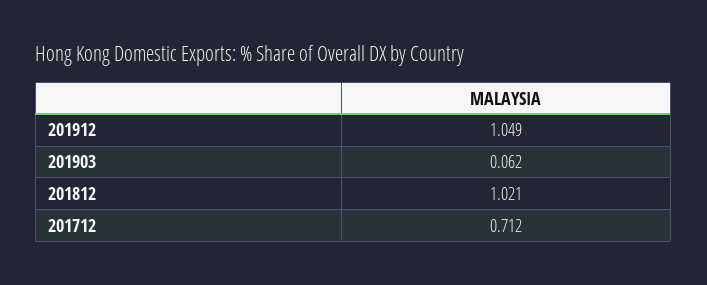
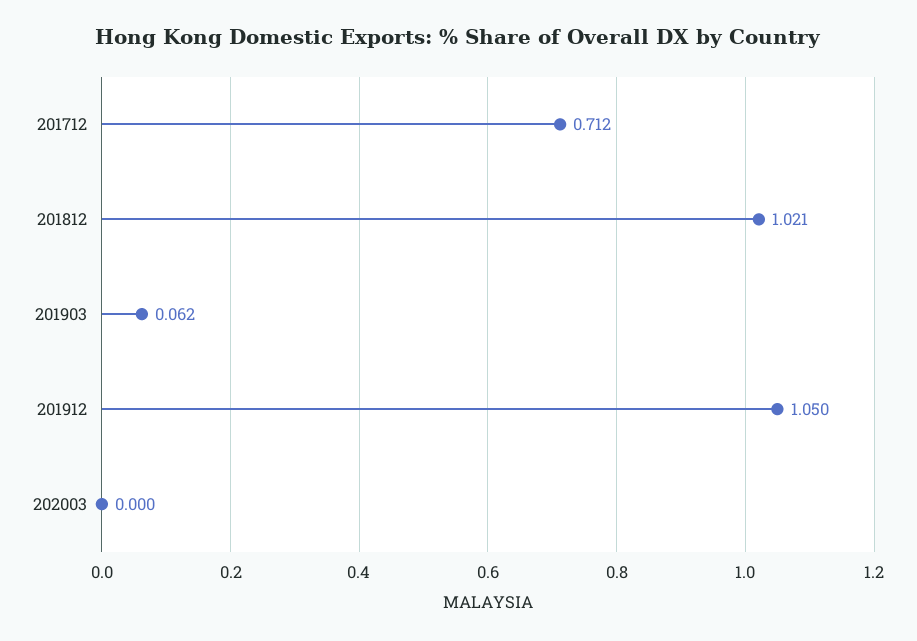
201912: 1.049 -> 1.05
202003: none -> 0

